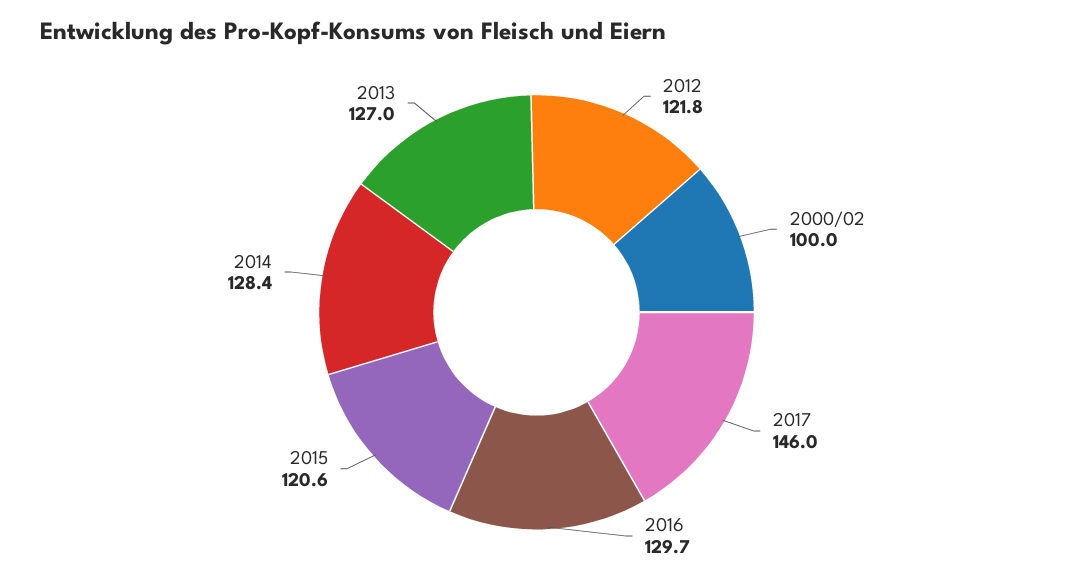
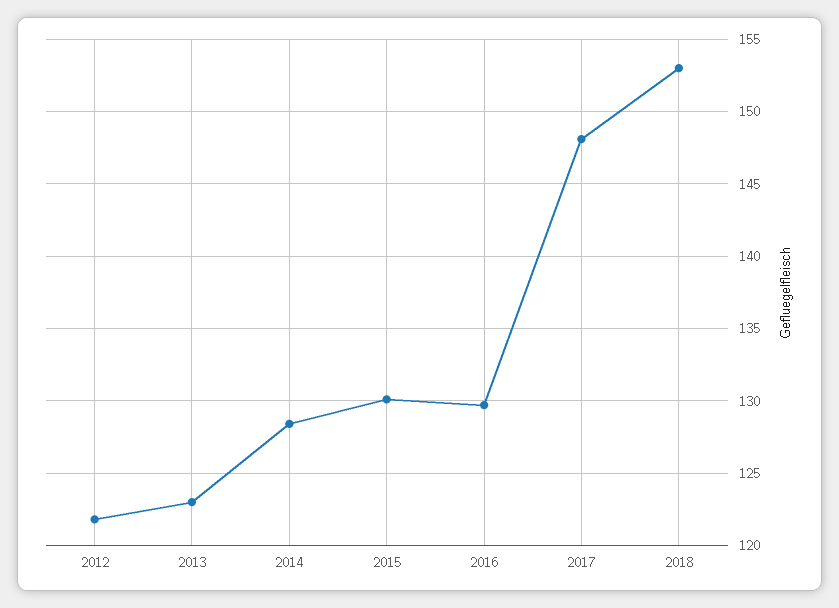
2000/02: 100 -> none
2017: 146 -> 148
2015: 120.6 -> 130
2013: 127 -> 123
2018: none -> 153

